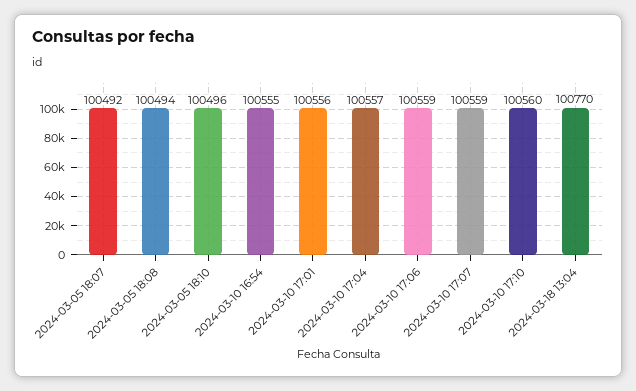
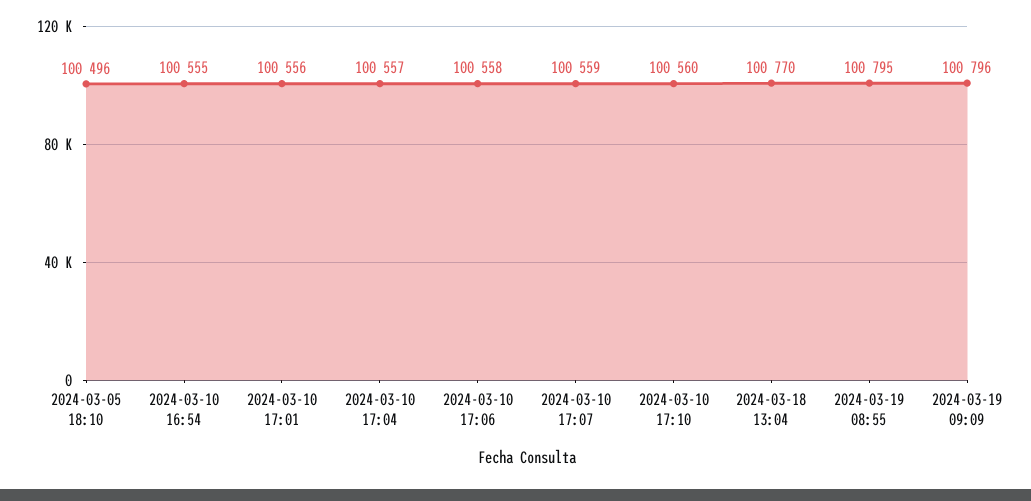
2024-03-05 18:07: 100492 -> none
2024-03-05 18:08: 100494 -> none
2024-03-10 17:06: 100559 -> 100558
2024-03-19 08:55: none -> 100795
2024-03-19 09:09: none -> 100796

